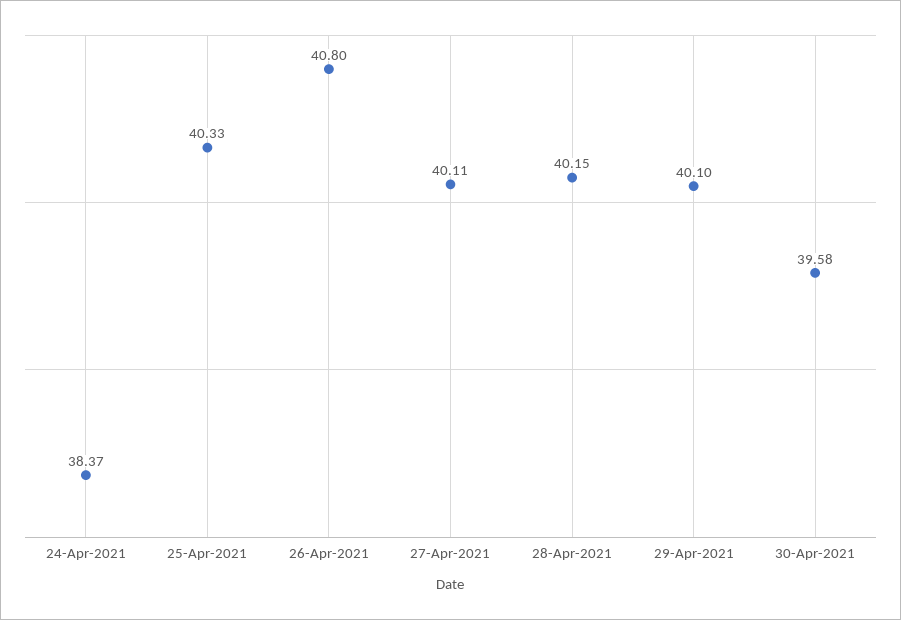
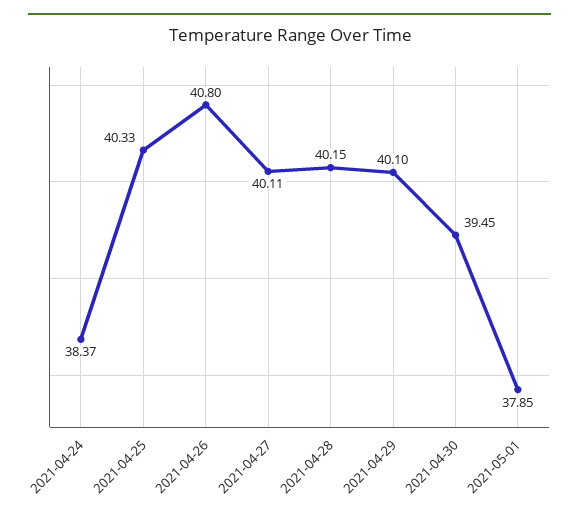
30-Apr-2021: 39.58 -> 39.45
2021-05-01: none -> 37.85

